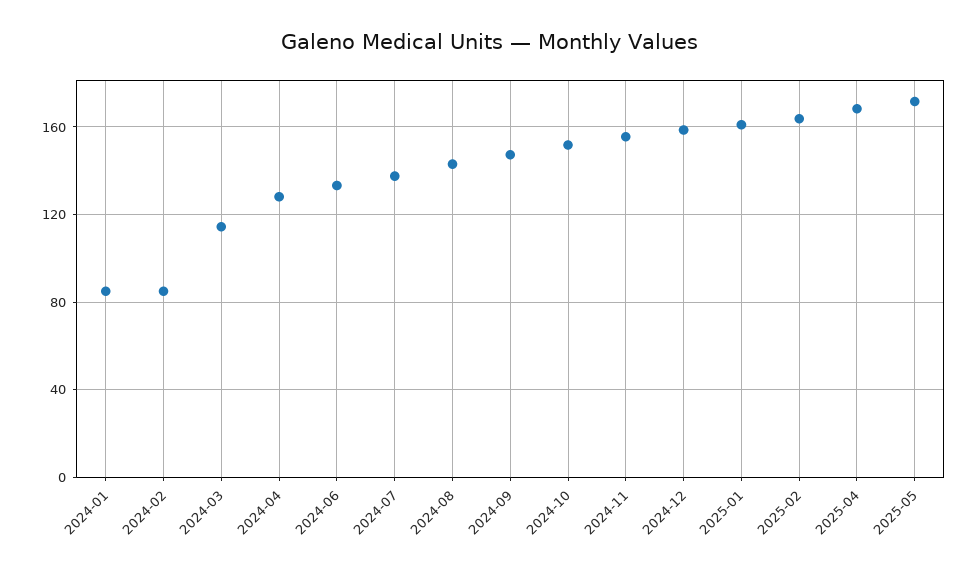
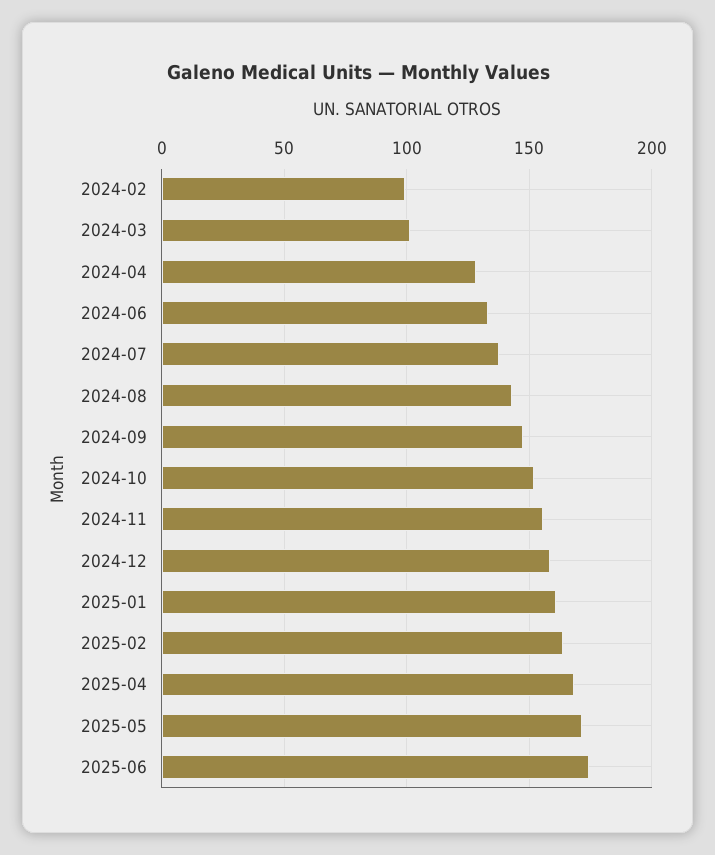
2024-01: 85 -> none
2024-02: 85 -> 100
2024-03: 115 -> 100
2025-06: none -> 175

